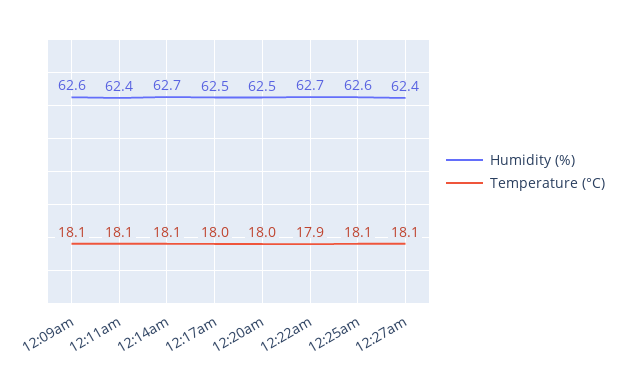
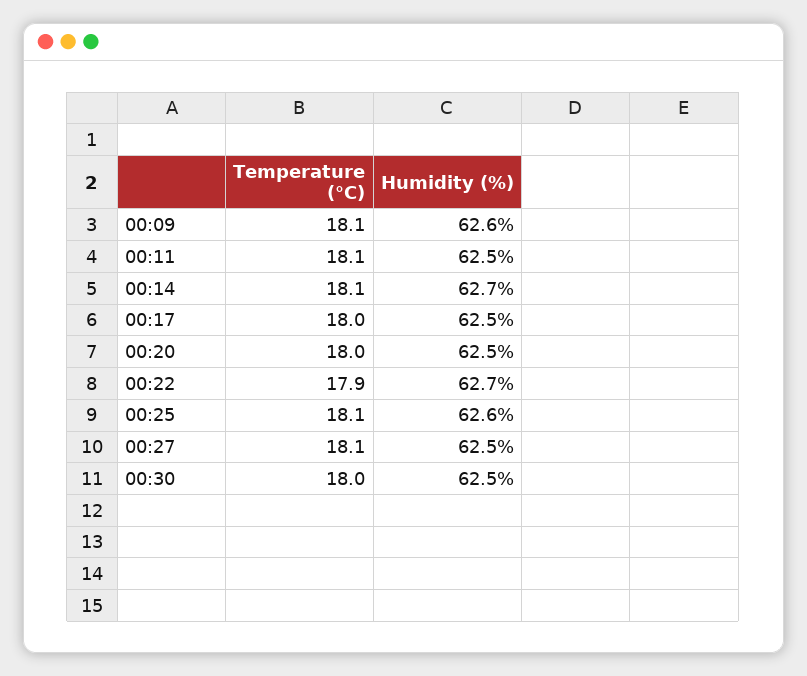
Humidity (%), 12:11am: 62.4 -> 62.5
Humidity (%), 12:27am: 62.4 -> 62.5
Temperature (°C), 00:30: none -> 18
Humidity (%), 00:30: none -> 62.5

